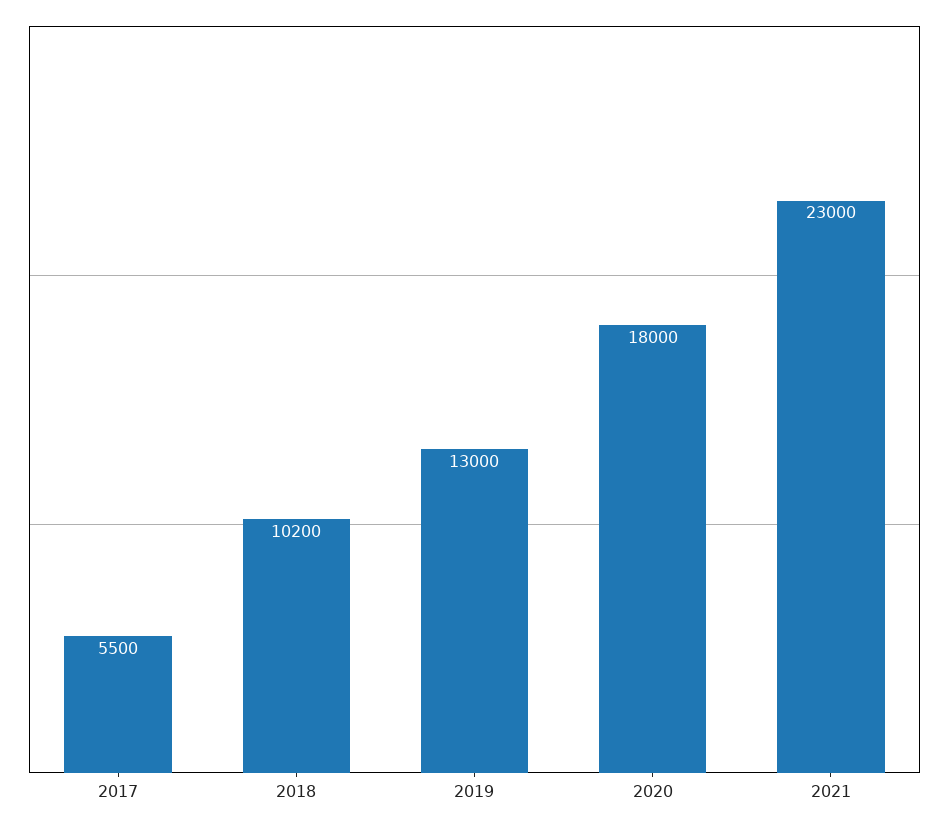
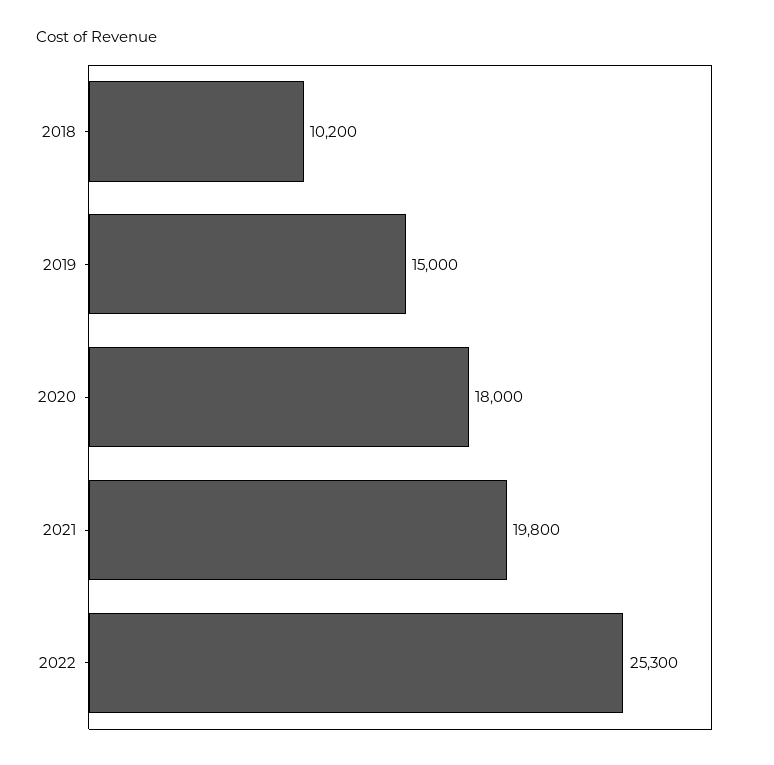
2017: 5500 -> none
2019: 13000 -> 15000
2021: 23000 -> 19800
2022: none -> 25300

